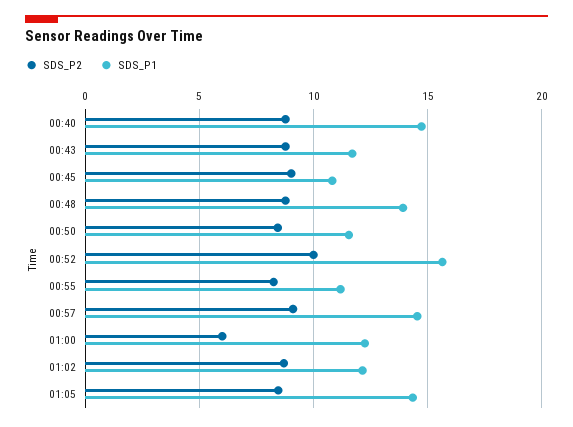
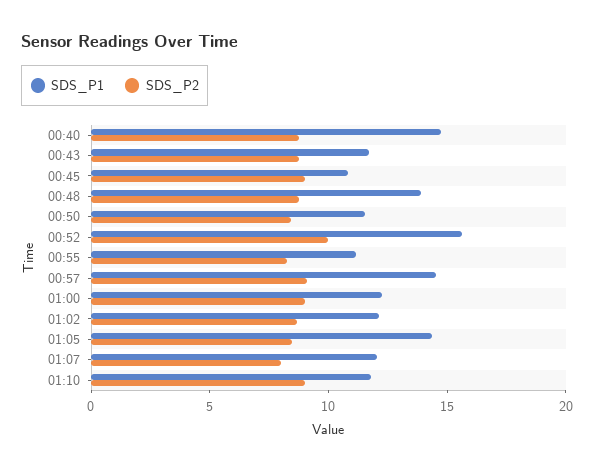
SDS_P2, 01:00: 6 -> 9
SDS_P1, 01:07: none -> 12
SDS_P2, 01:07: none -> 8
SDS_P1, 01:10: none -> 12
SDS_P2, 01:10: none -> 9

